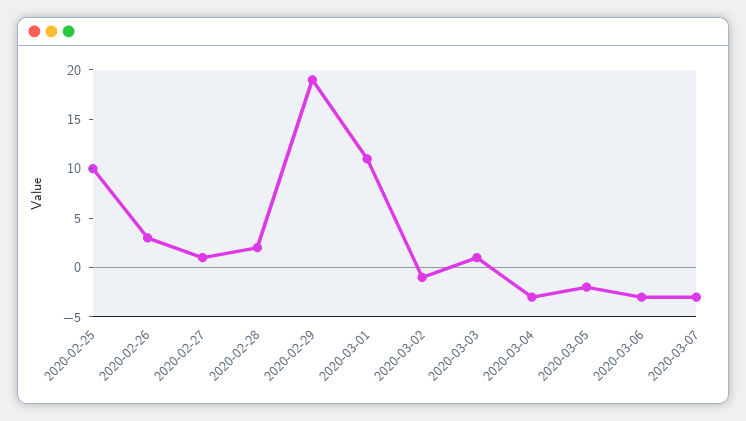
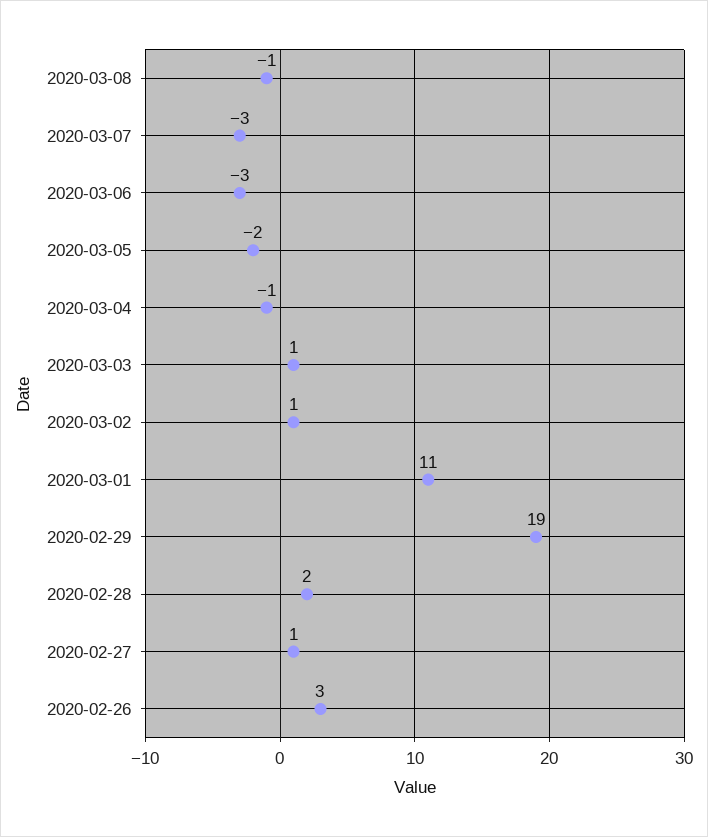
2020-02-25: 10 -> none
2020-03-02: -1 -> 1
2020-03-04: -3 -> -1
2020-03-08: none -> -1

